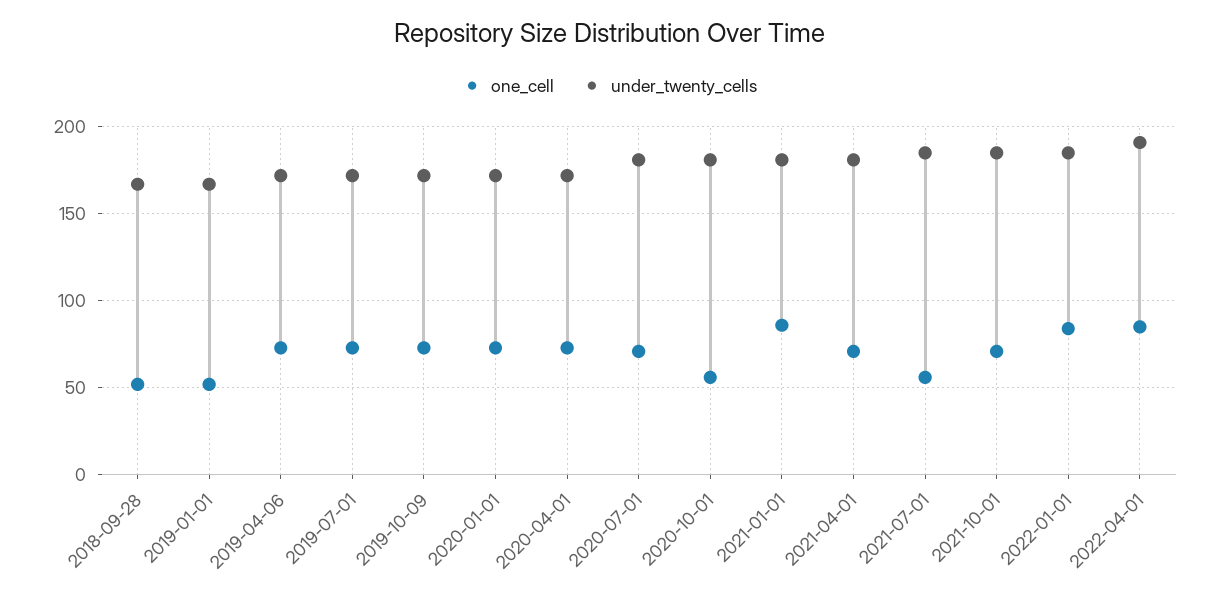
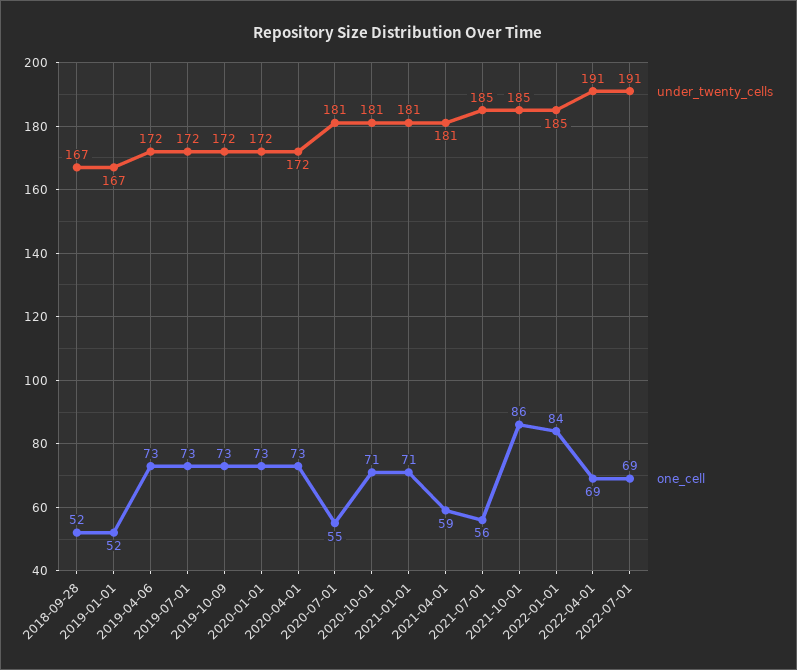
one_cell, 2020-07-01: 70 -> 55
one_cell, 2020-10-01: 55 -> 71
one_cell, 2021-01-01: 85 -> 71
one_cell, 2021-04-01: 70 -> 59
one_cell, 2021-10-01: 70 -> 86
one_cell, 2022-04-01: 85 -> 69
under_twenty_cells, 2022-07-01: none -> 191
one_cell, 2022-07-01: none -> 69

